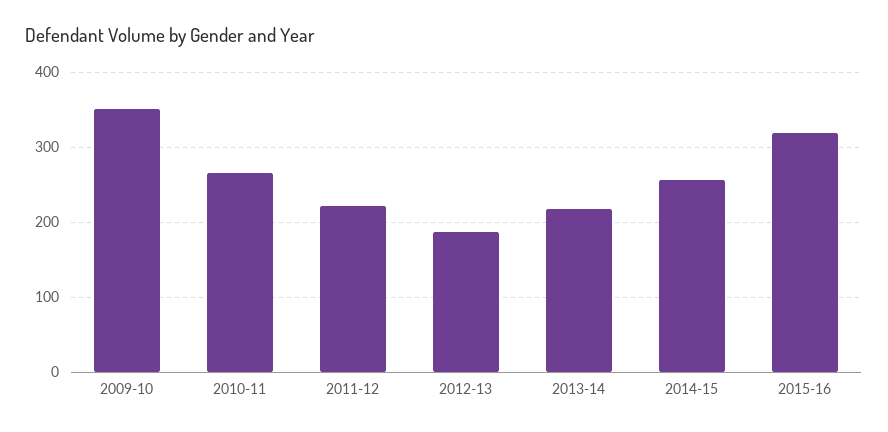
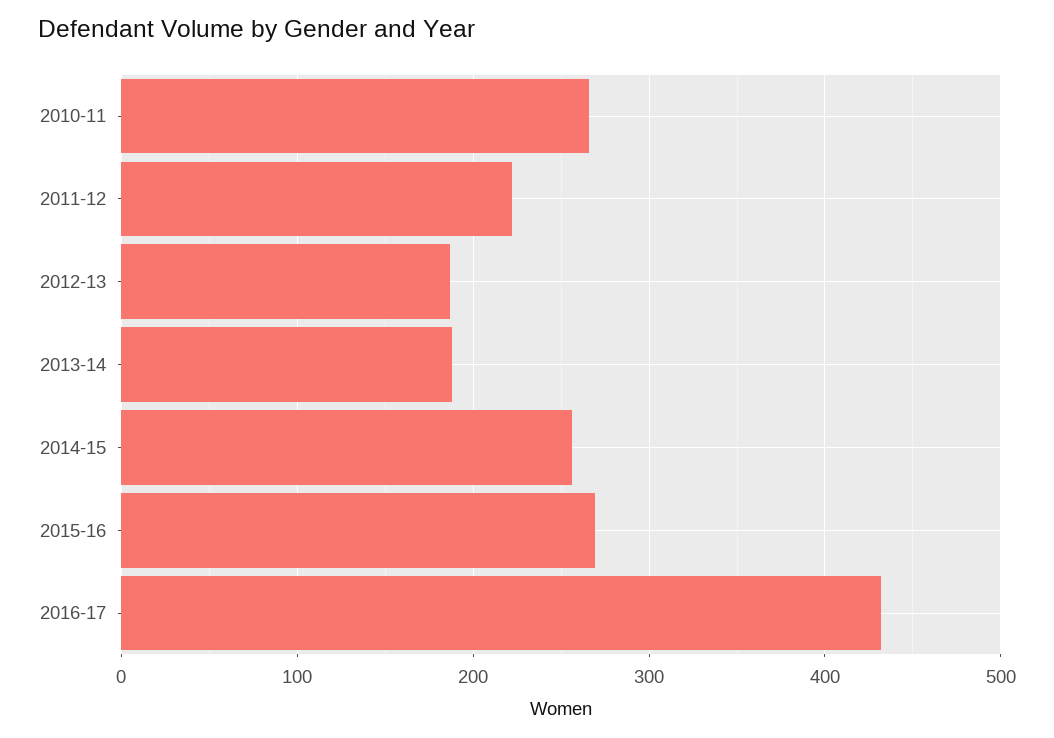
2009-10: 350 -> none
2013-14: 220 -> 190
2015-16: 320 -> 270
2016-17: none -> 430

